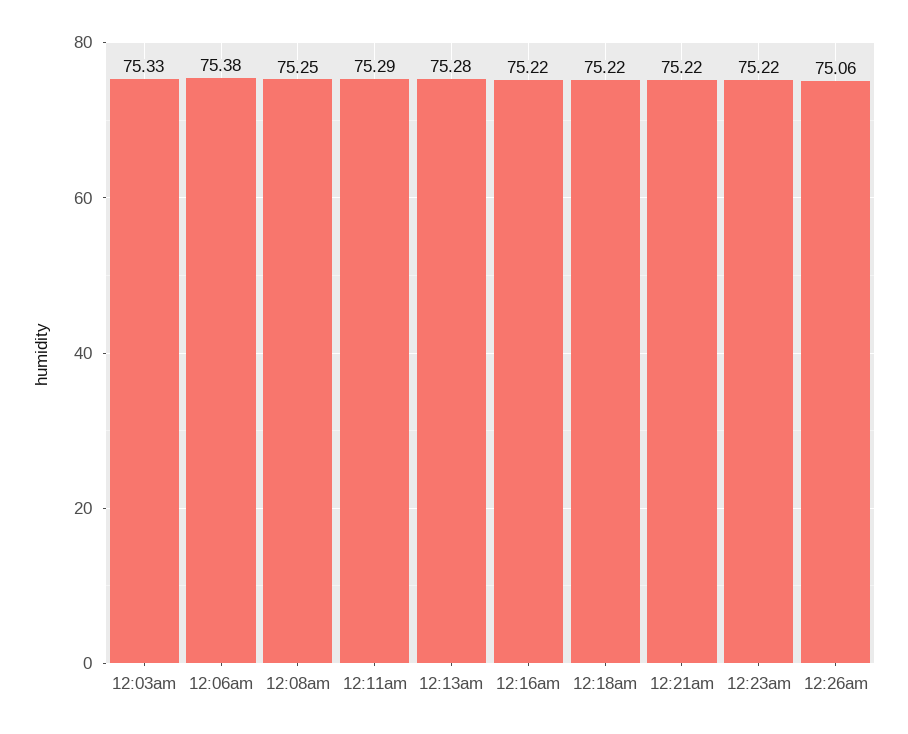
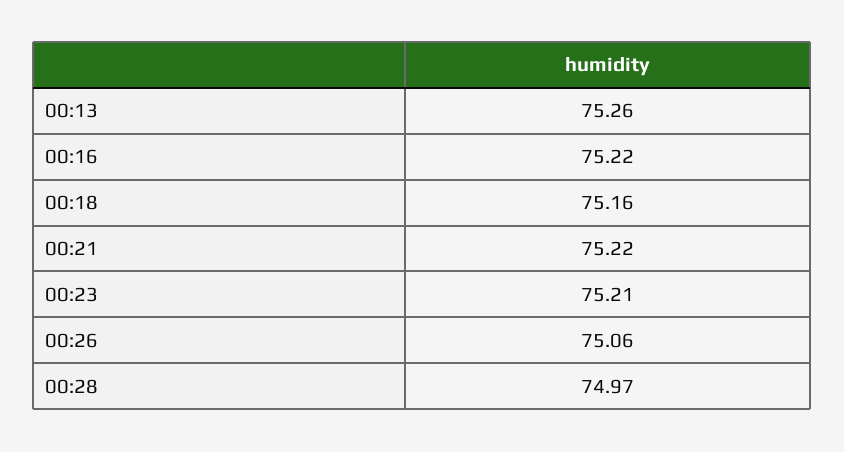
12:03am: 75.33 -> none
12:06am: 75.38 -> none
12:08am: 75.25 -> none
12:11am: 75.29 -> none
12:13am: 75.28 -> 75.26
12:18am: 75.22 -> 75.16
12:23am: 75.22 -> 75.21
00:28: none -> 74.97

